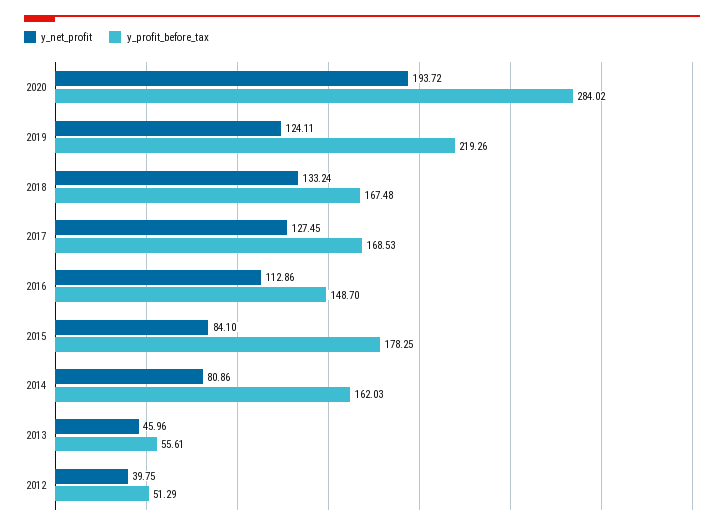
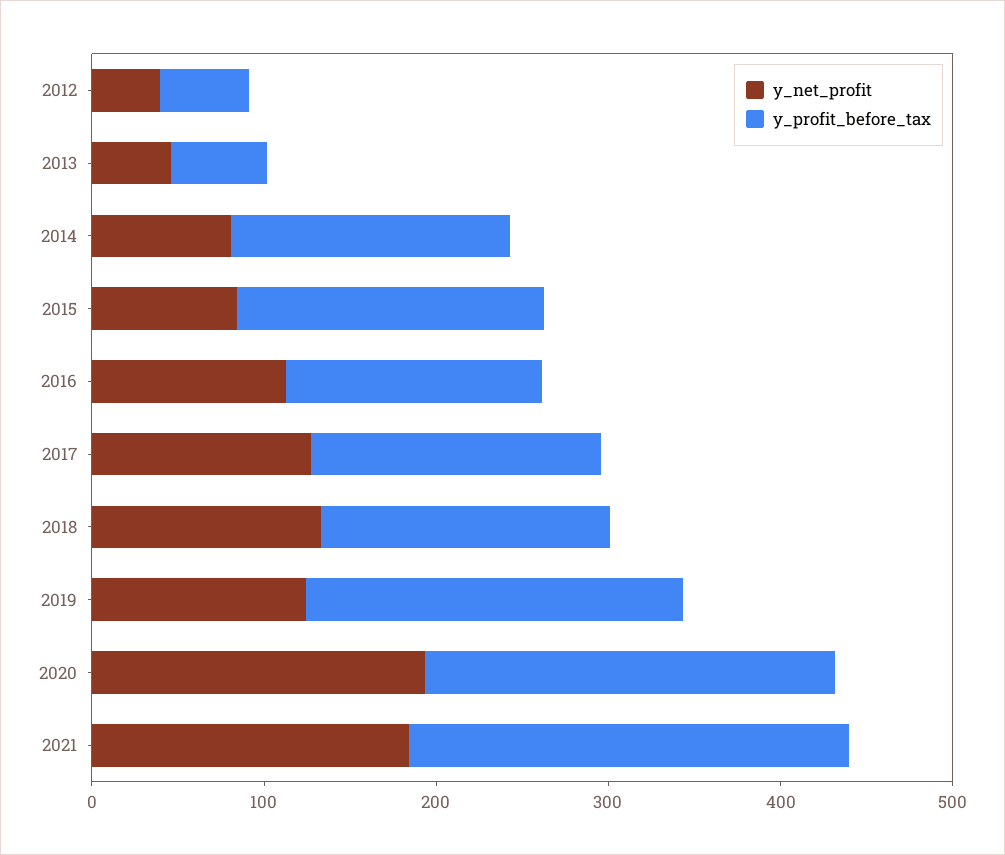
y_profit_before_tax, 2020: 284.02 -> 240
y_net_profit, 2021: none -> 180
y_profit_before_tax, 2021: none -> 260

